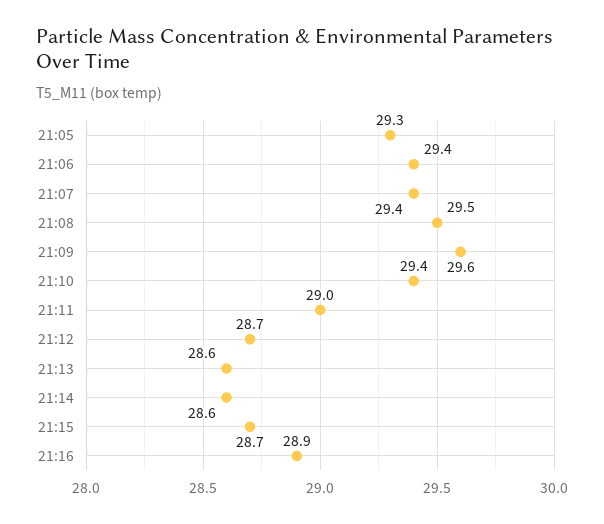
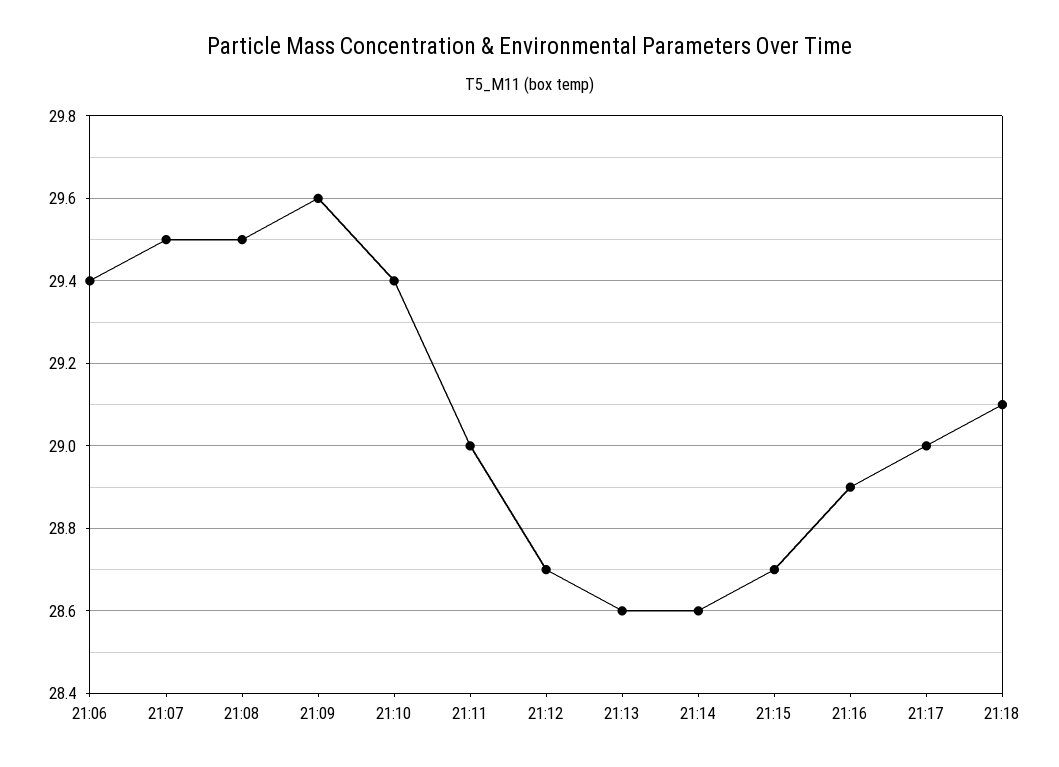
21:05: 29.3 -> none
21:07: 29.4 -> 29.5
21:17: none -> 29
21:18: none -> 29.1

